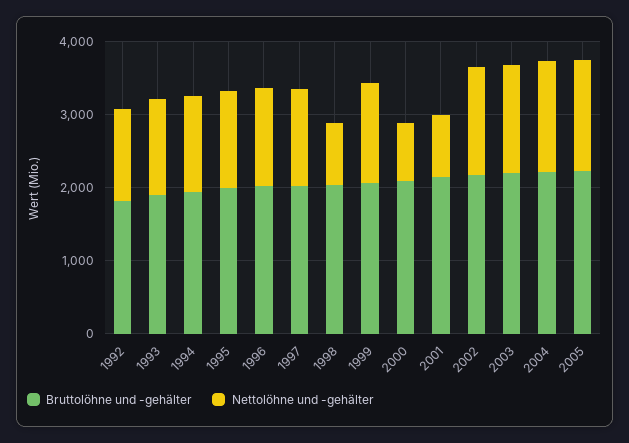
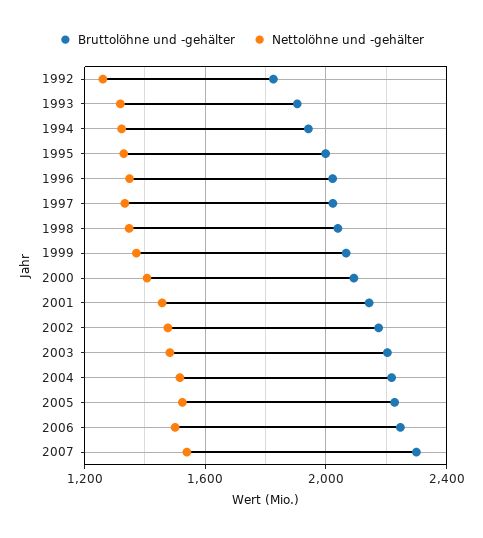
Nettolöhne und -gehälter, 1998: 800 -> 1350
Nettolöhne und -gehälter, 2000: 800 -> 1400
Nettolöhne und -gehälter, 2001: 800 -> 1450
Bruttolöhne und -gehälter, 2006: none -> 2250
Nettolöhne und -gehälter, 2006: none -> 1500
Bruttolöhne und -gehälter, 2007: none -> 2300
Nettolöhne und -gehälter, 2007: none -> 1550

